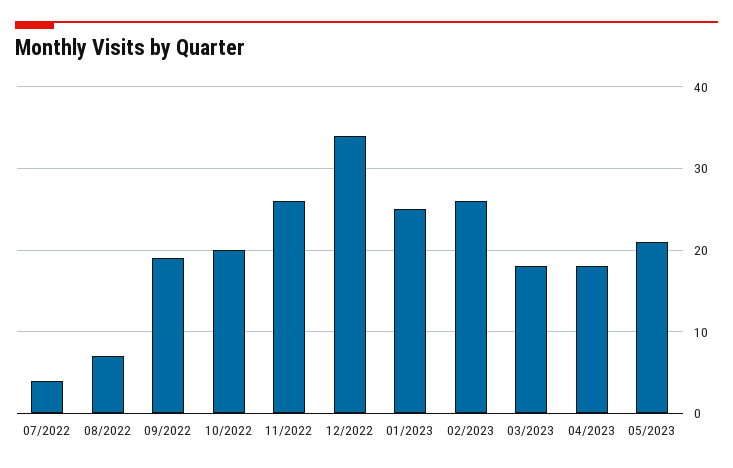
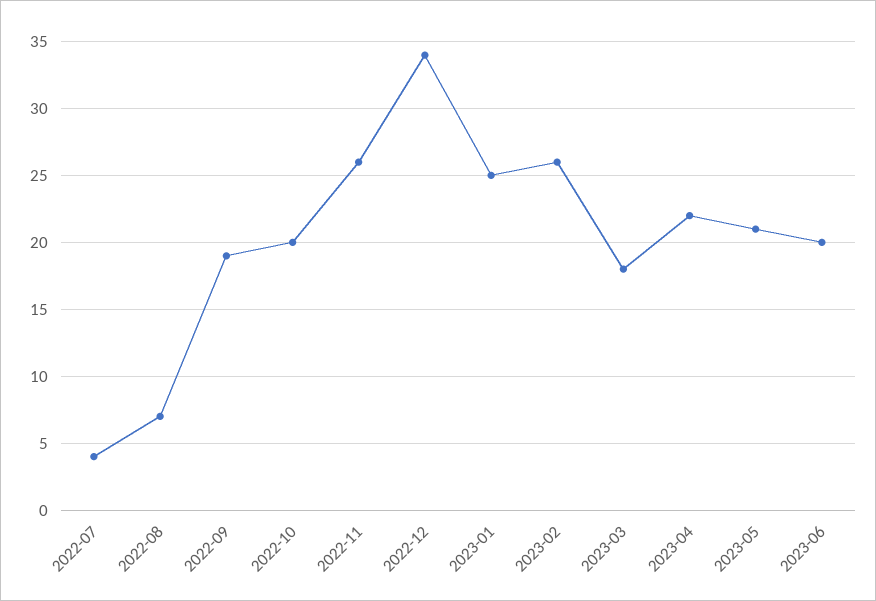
04/2023: 18 -> 22
2023-06: none -> 20

